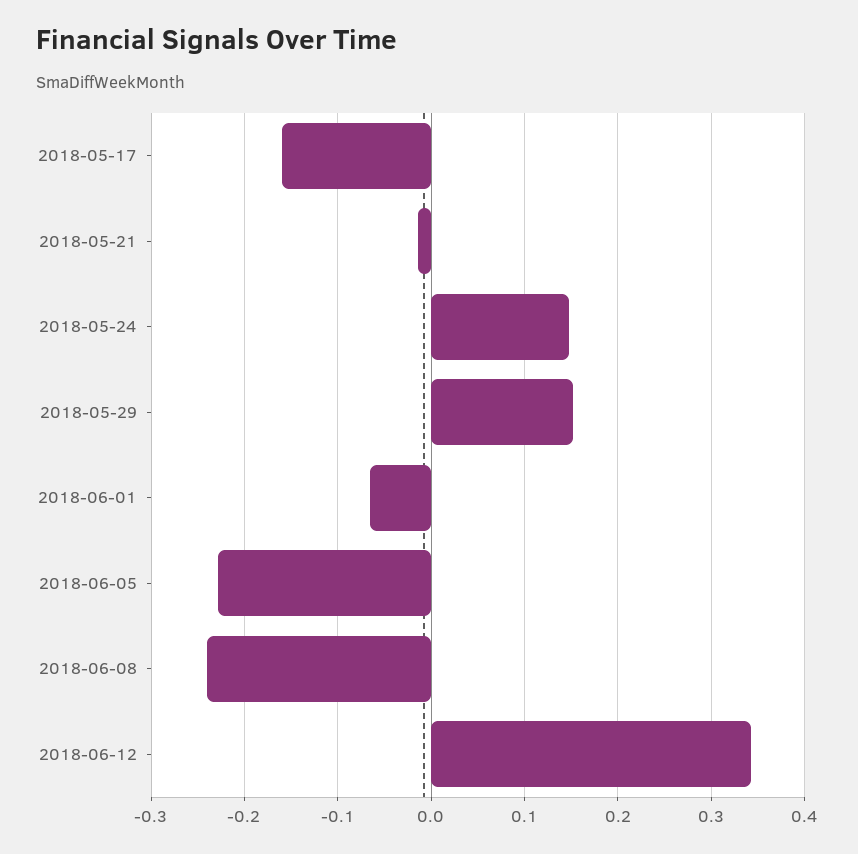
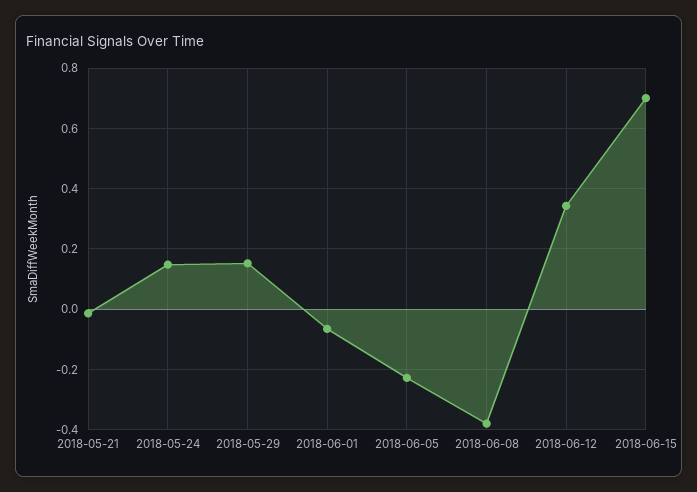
2018-05-17: -0.16 -> none
2018-06-08: -0.24 -> -0.38
2018-06-15: none -> 0.7

